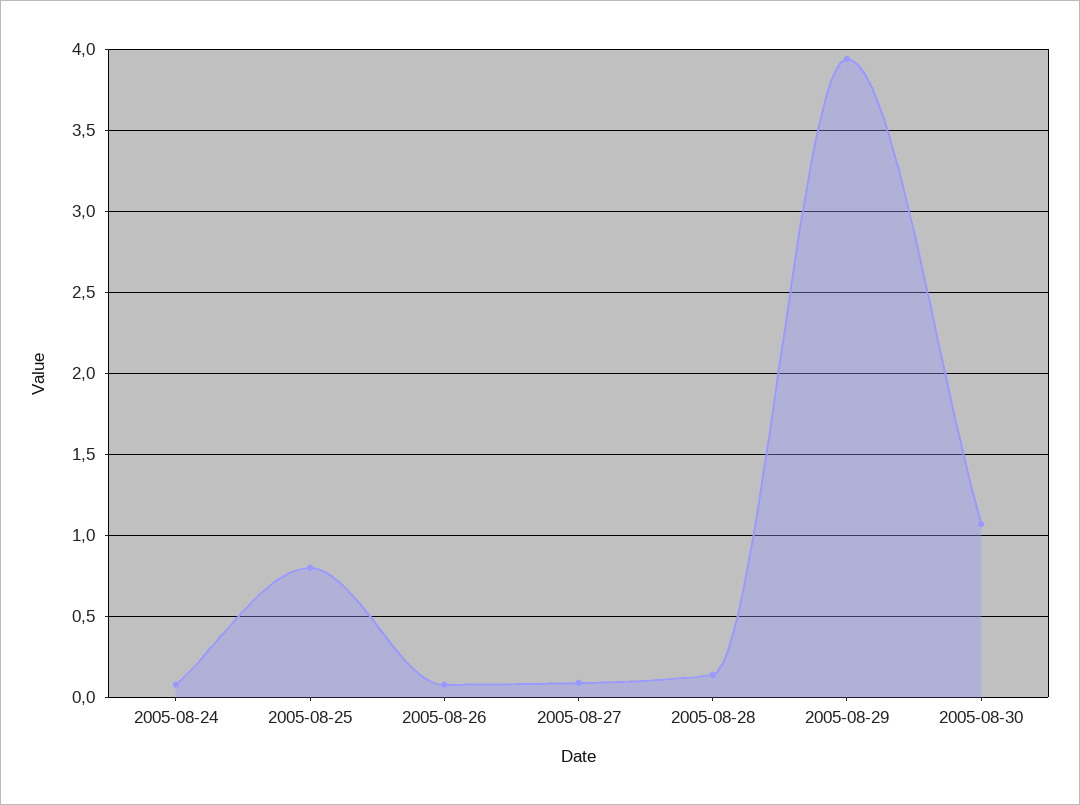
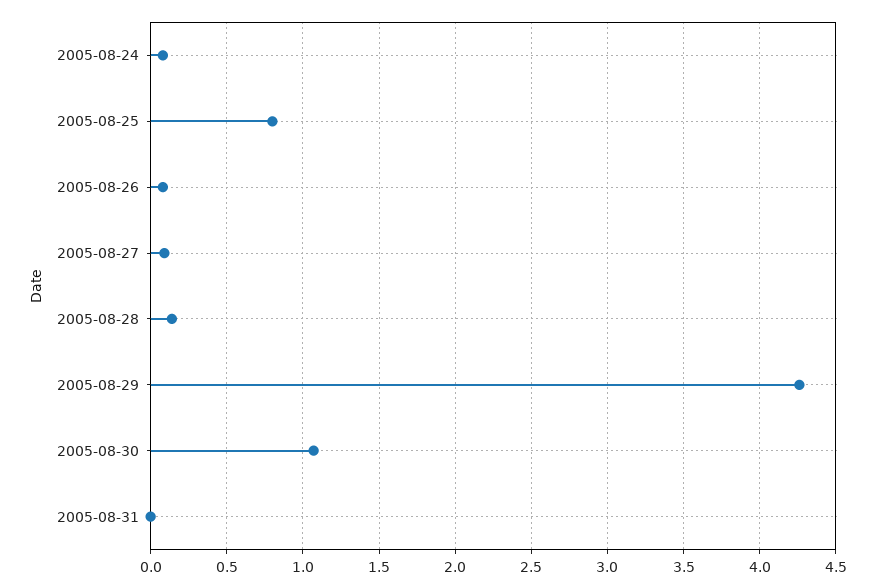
2005-08-29: 3.95 -> 4.25
2005-08-31: none -> 0

